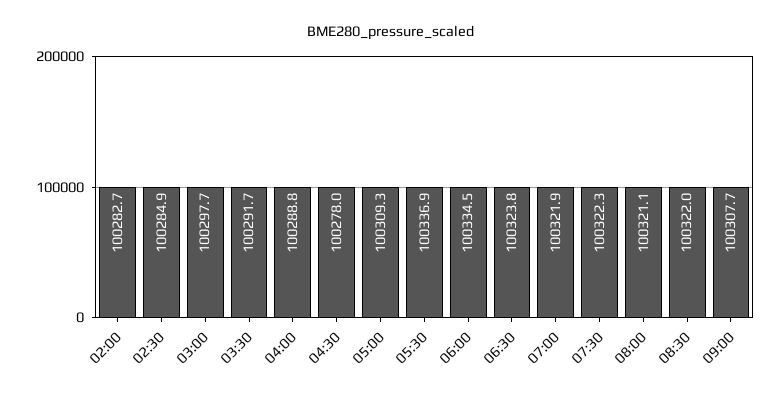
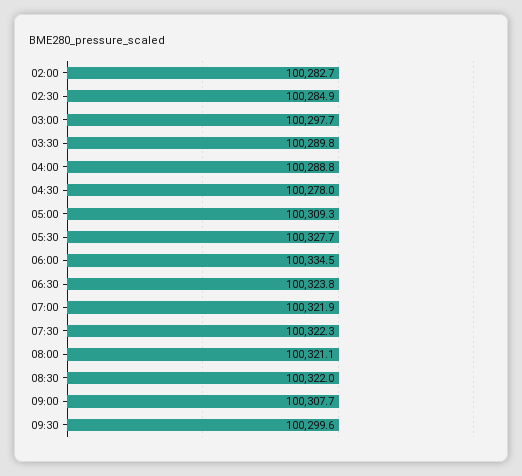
03:30: 100291.7 -> 100289.8
05:30: 100336.9 -> 100327.7
09:30: none -> 100299.6

